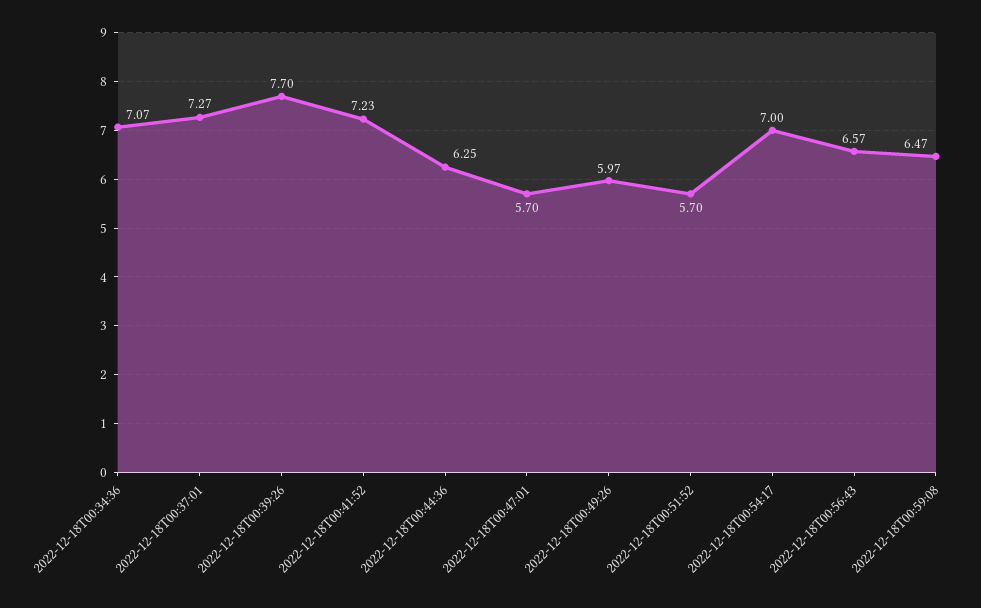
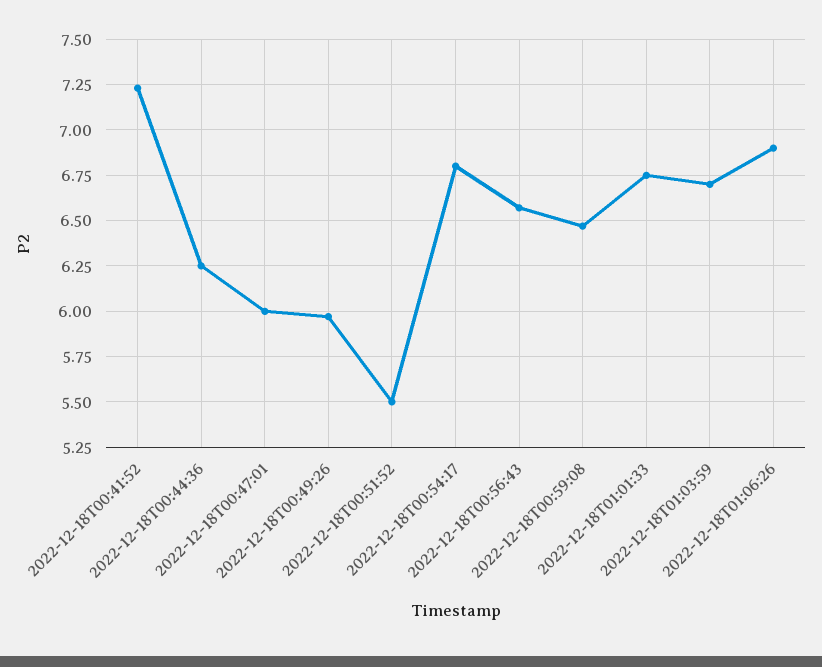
2022-12-18T00:34:36: 7.07 -> none
2022-12-18T00:37:01: 7.27 -> none
2022-12-18T00:39:26: 7.7 -> none
2022-12-18T00:47:01: 5.7 -> 6
2022-12-18T00:51:52: 5.7 -> 5.5
2022-12-18T00:54:17: 7 -> 6.8
2022-12-18T01:01:33: none -> 6.75
2022-12-18T01:03:59: none -> 6.7
2022-12-18T01:06:26: none -> 6.9

